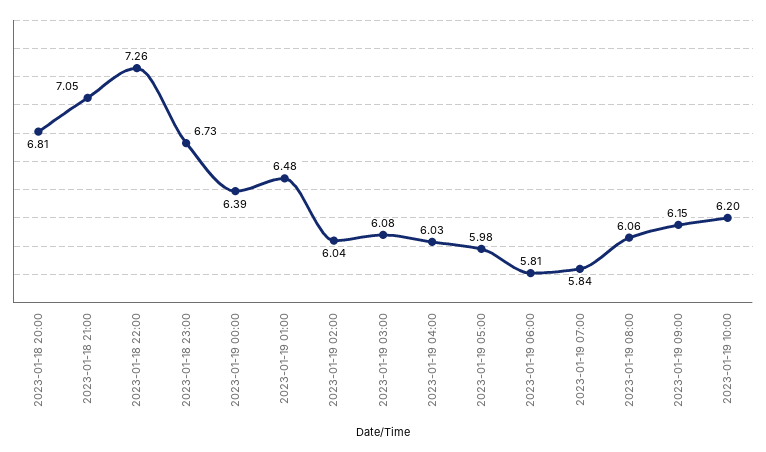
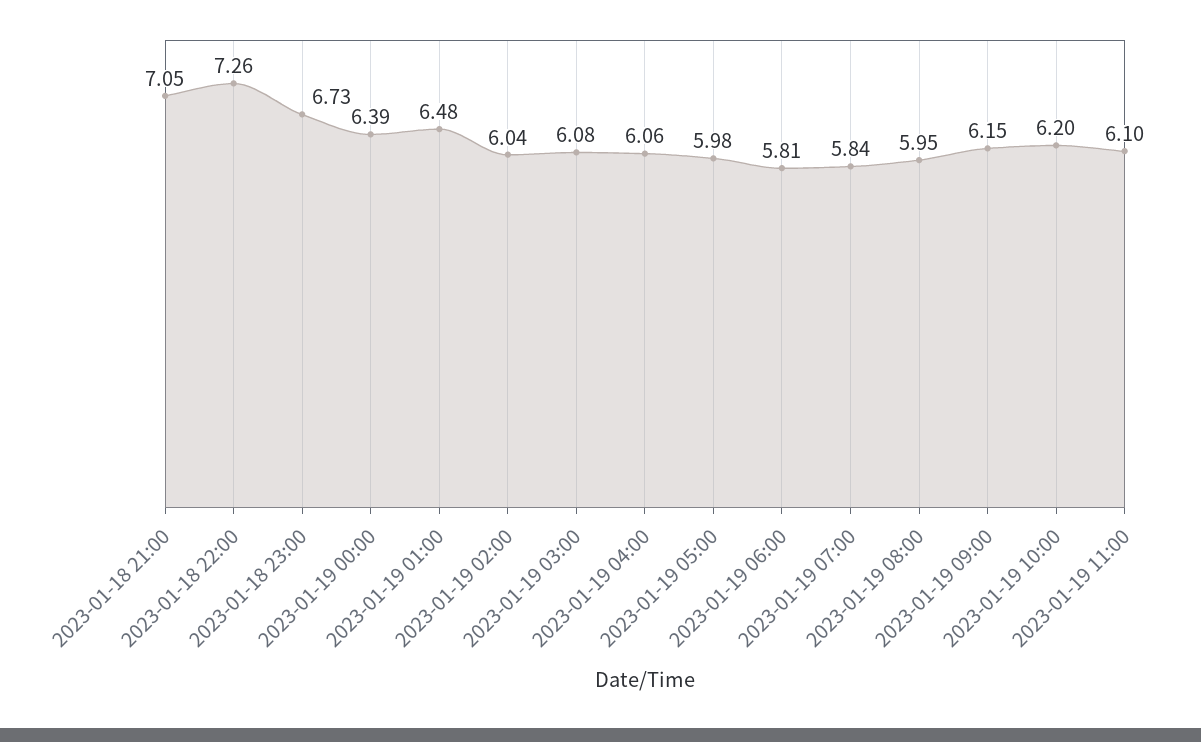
2023-01-18 20:00: 6.81 -> none
2023-01-19 04:00: 6.03 -> 6.06
2023-01-19 08:00: 6.06 -> 5.95
2023-01-19 11:00: none -> 6.1

